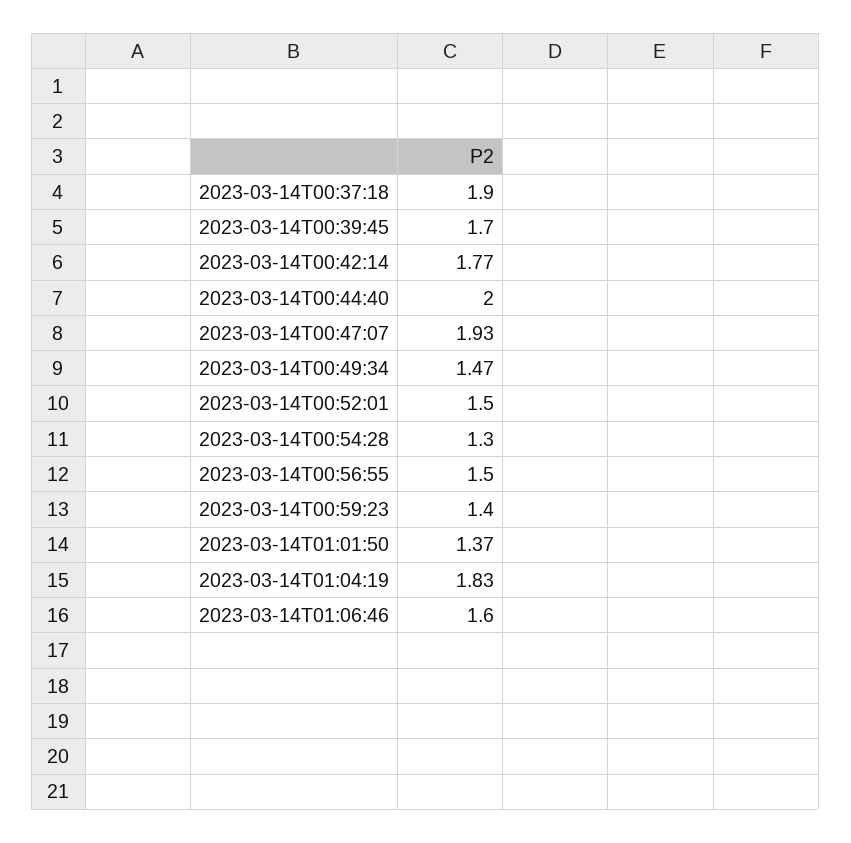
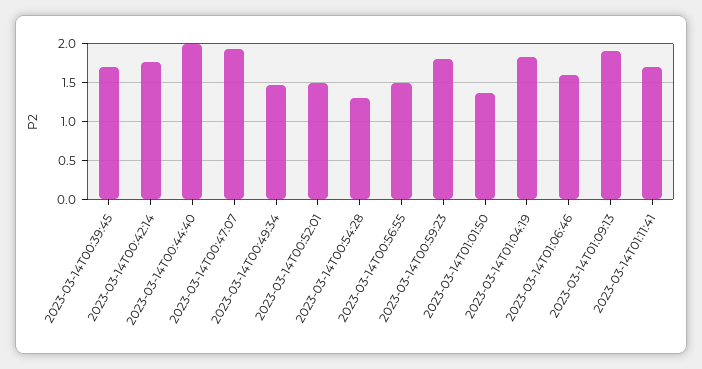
2023-03-14T00:37:18: 1.9 -> none
2023-03-14T00:59:23: 1.4 -> 1.8
2023-03-14T01:09:13: none -> 1.9
2023-03-14T01:11:41: none -> 1.7

